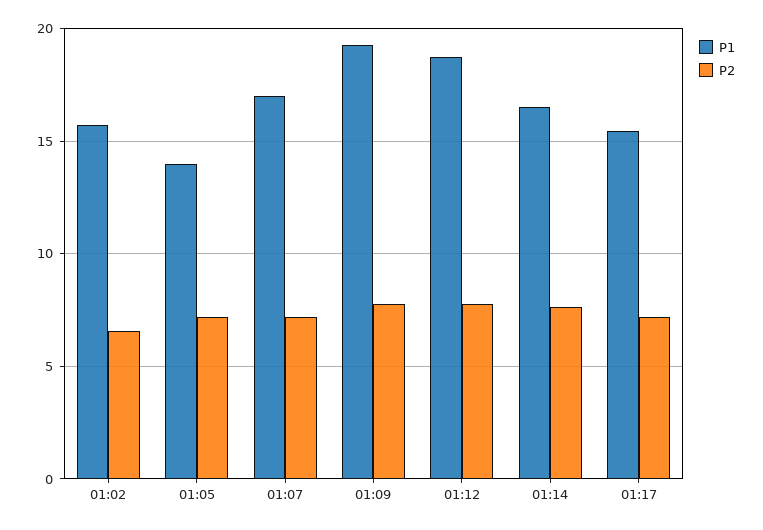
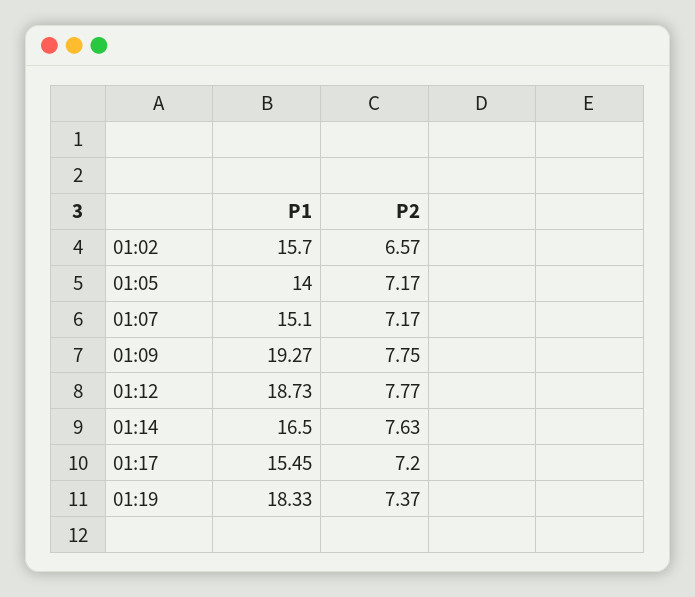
P1, 01:07: 17 -> 15.1
P1, 01:19: none -> 18.33
P2, 01:19: none -> 7.37

